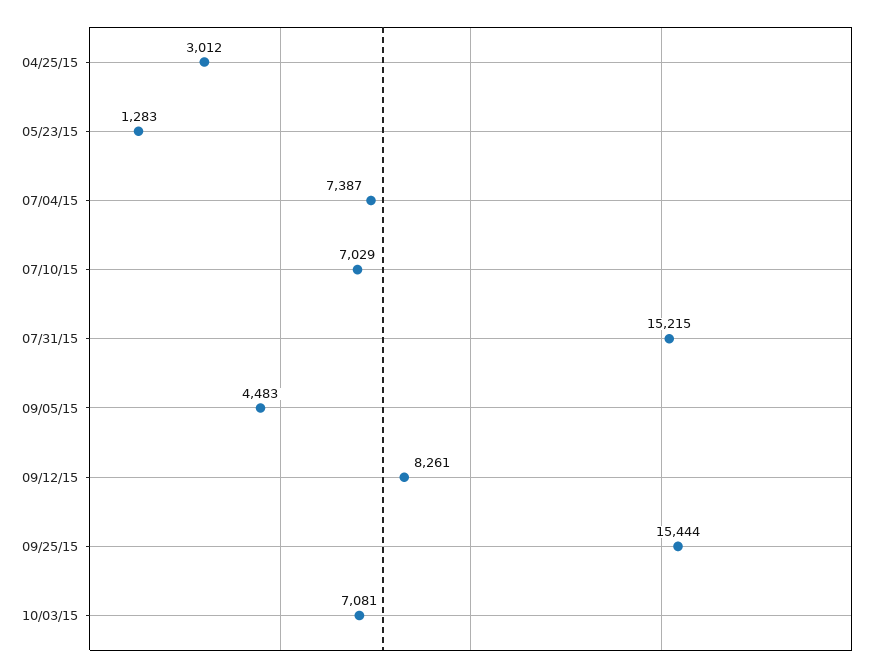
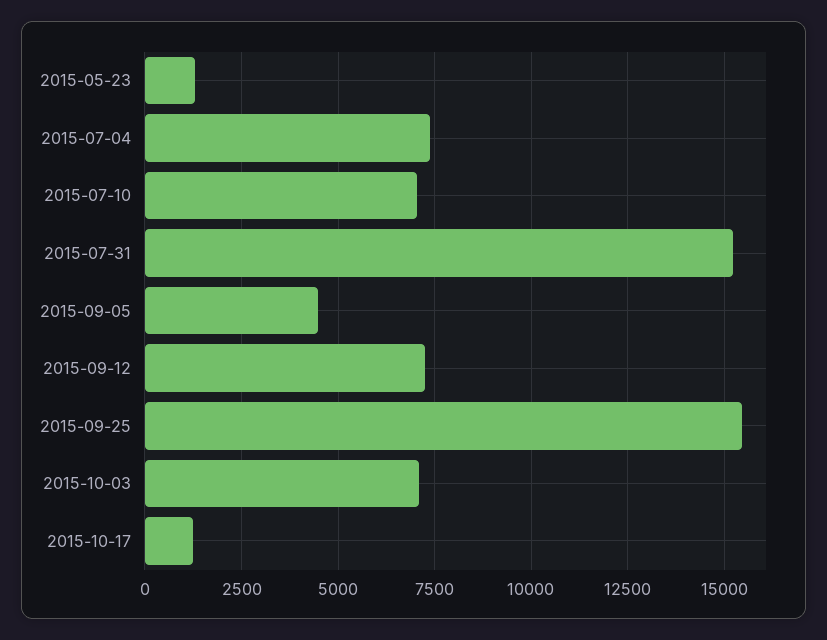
04/25/15: 3012 -> none
09/12/15: 8261 -> 7250
2015-10-17: none -> 1250

